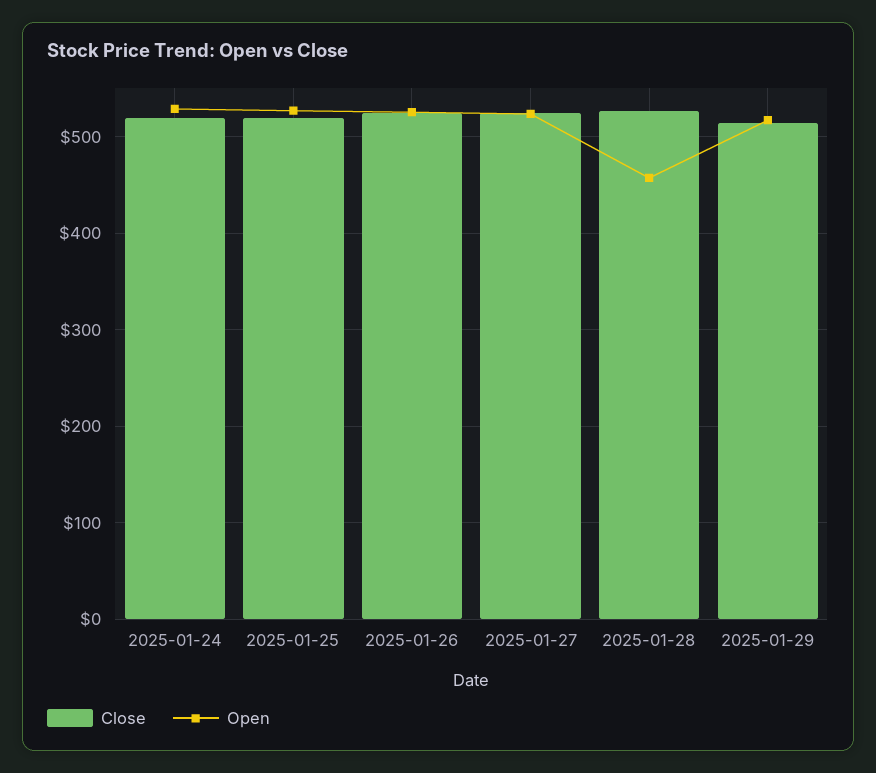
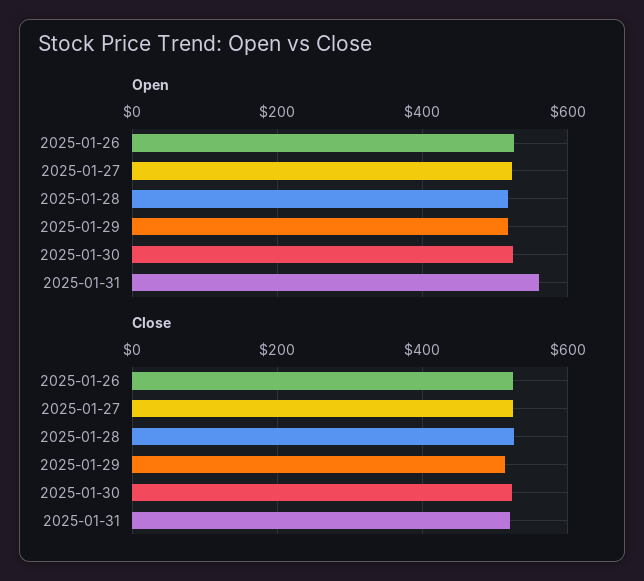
Close, 2025-01-24: 520 -> none
Open, 2025-01-24: 530 -> none
Close, 2025-01-25: 520 -> none
Open, 2025-01-25: 530 -> none
Open, 2025-01-28: 460 -> 520
Open, 2025-01-30: none -> 520
Open, 2025-01-31: none -> 560
Close, 2025-01-30: none -> 520
Close, 2025-01-31: none -> 520

